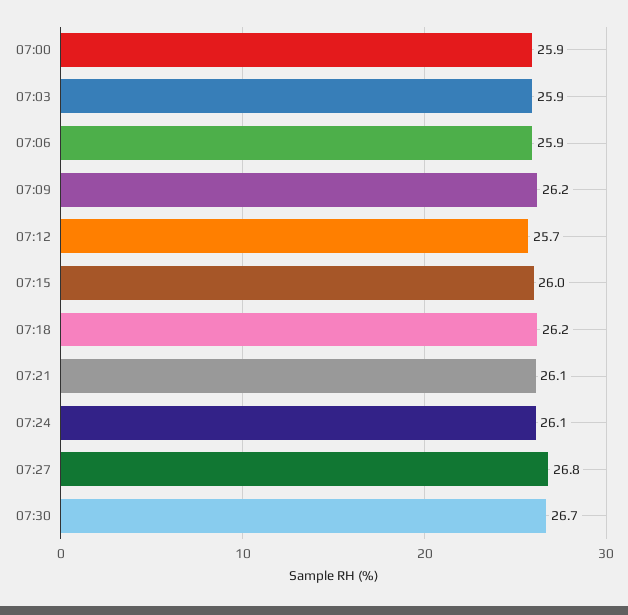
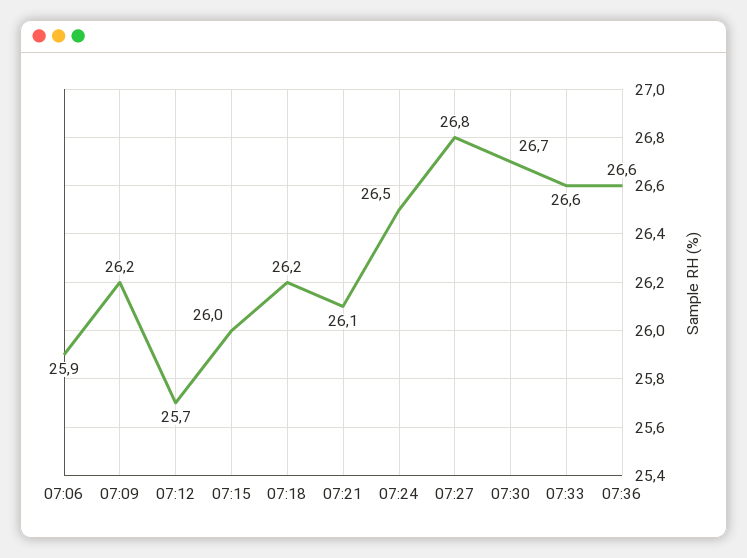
07:00: 25.9 -> none
07:03: 25.9 -> none
07:24: 26.1 -> 26.5
07:33: none -> 26.6
07:36: none -> 26.6

